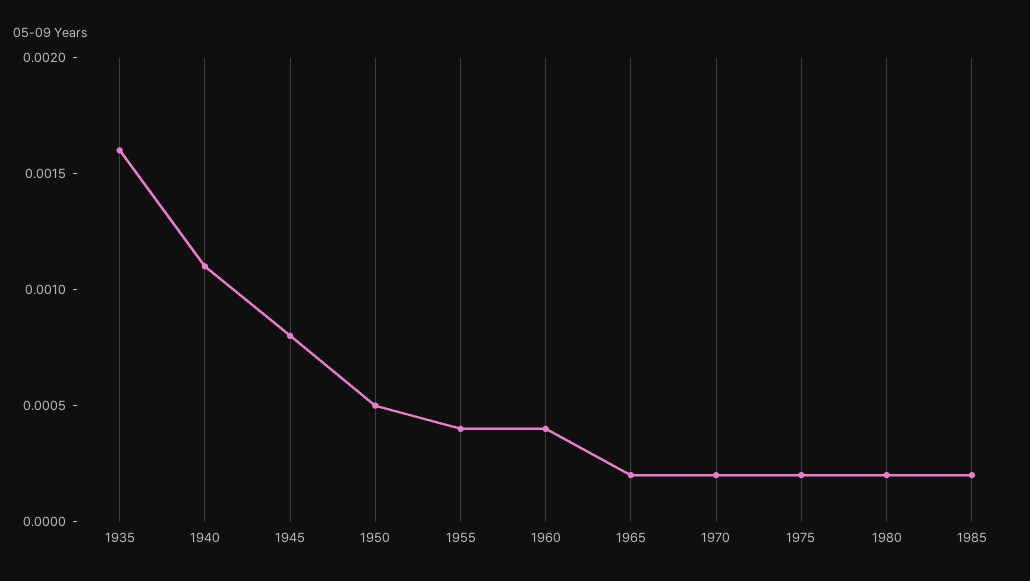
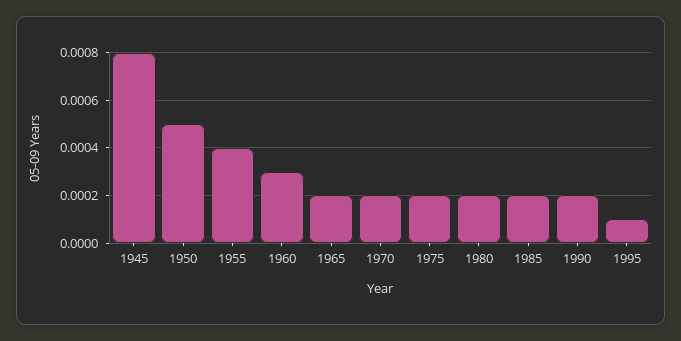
1935: 0.0016 -> none
1940: 0.0011 -> none
1960: 0.0004 -> 0.0003
1990: none -> 0.0002
1995: none -> 0.0001

